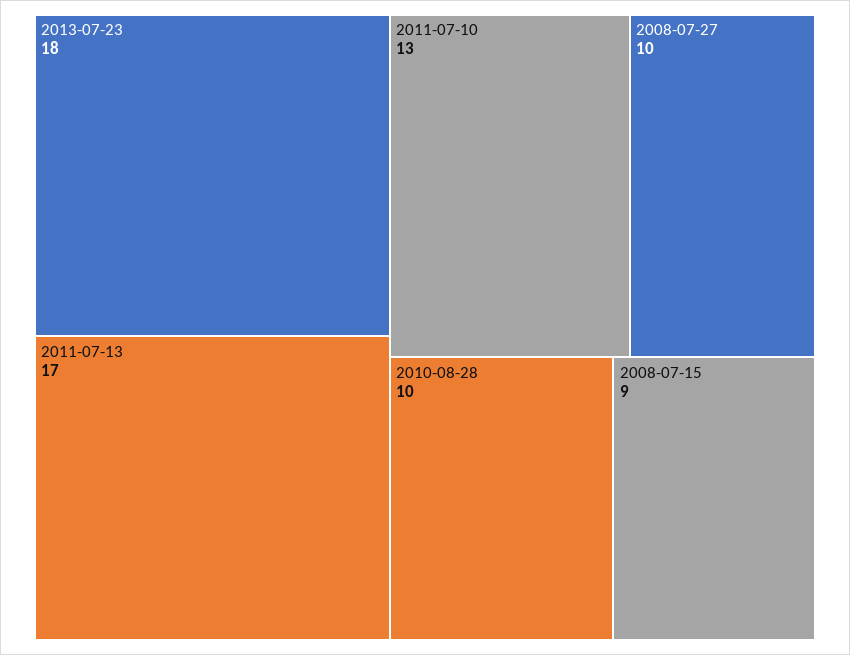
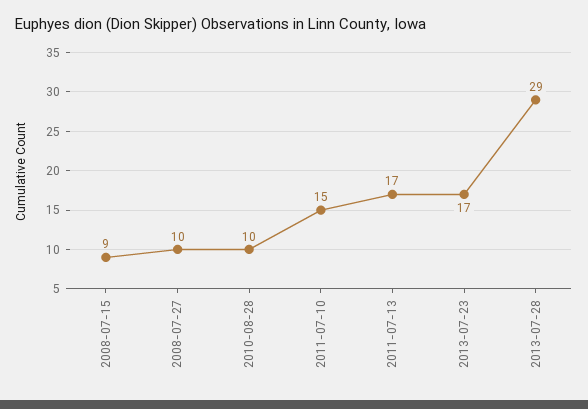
2013-07-23: 18 -> 17
2011-07-10: 13 -> 15
2013-07-28: none -> 29

